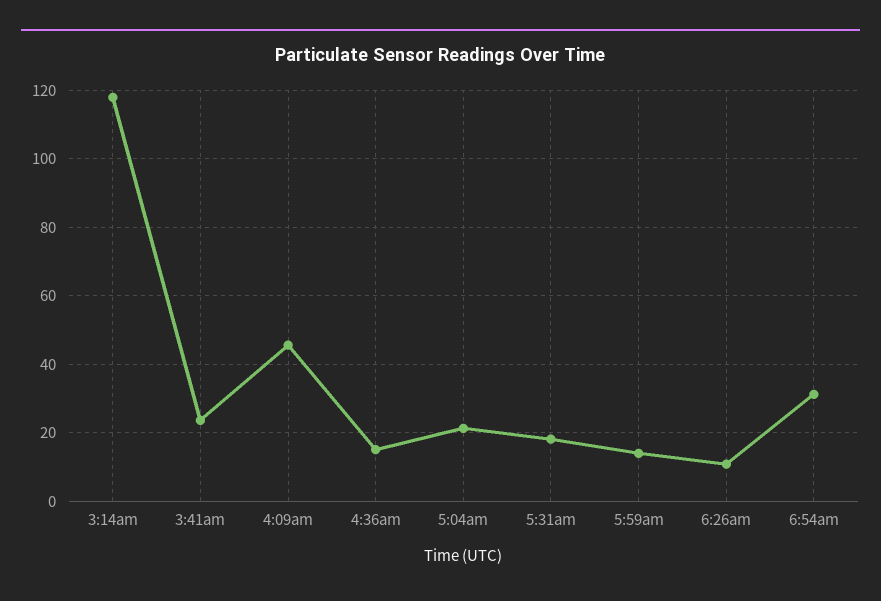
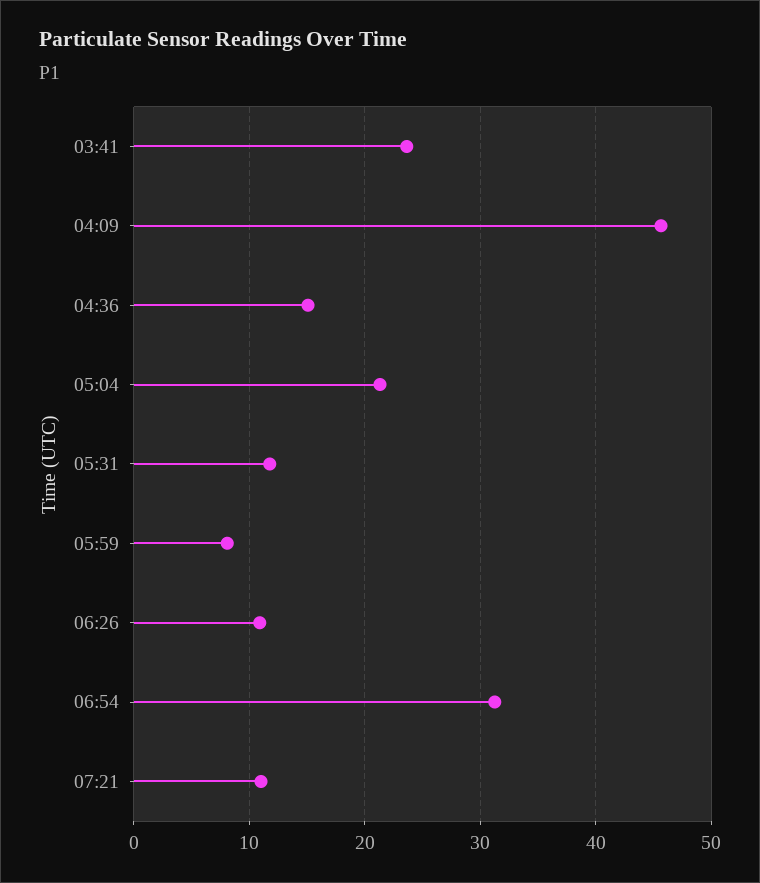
3:14am: 118 -> none
5:31am: 18 -> 12
5:59am: 14 -> 8
07:21: none -> 11

